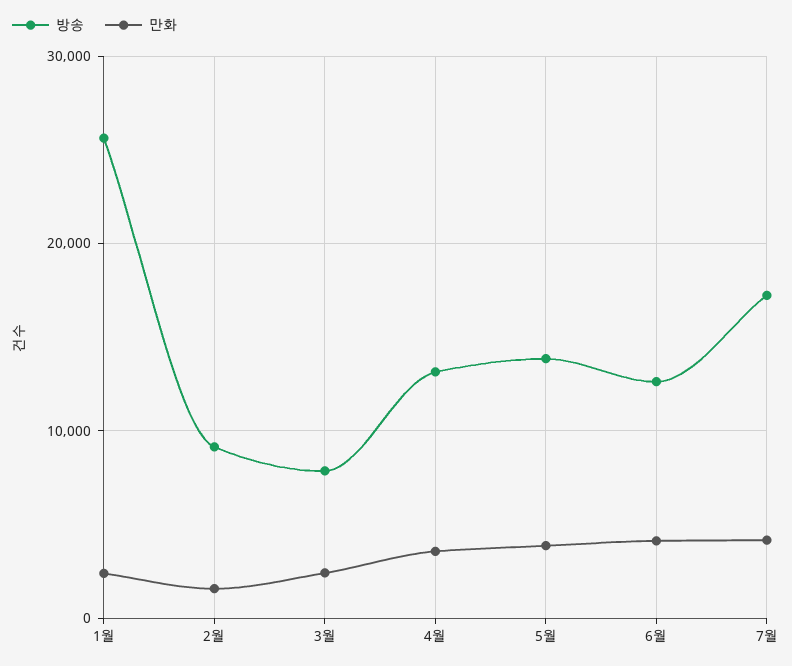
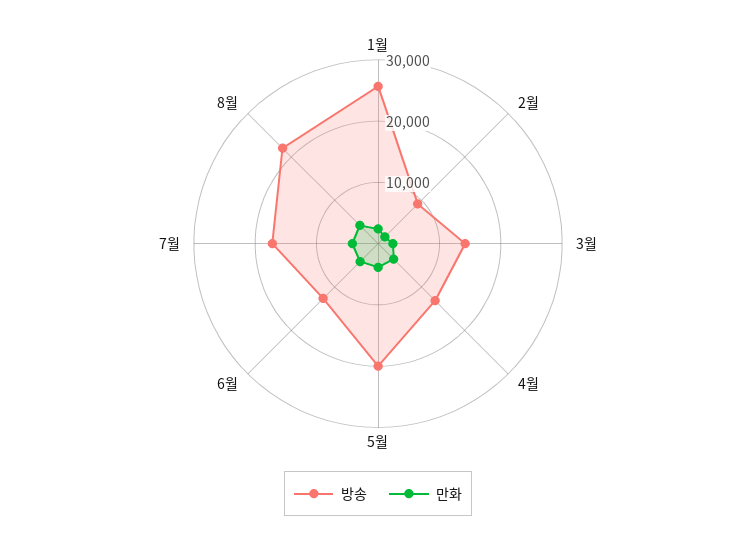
방송, 3월: 8000 -> 14000
방송, 5월: 14000 -> 20000
방송, 8월: none -> 22000
만화, 8월: none -> 4000

